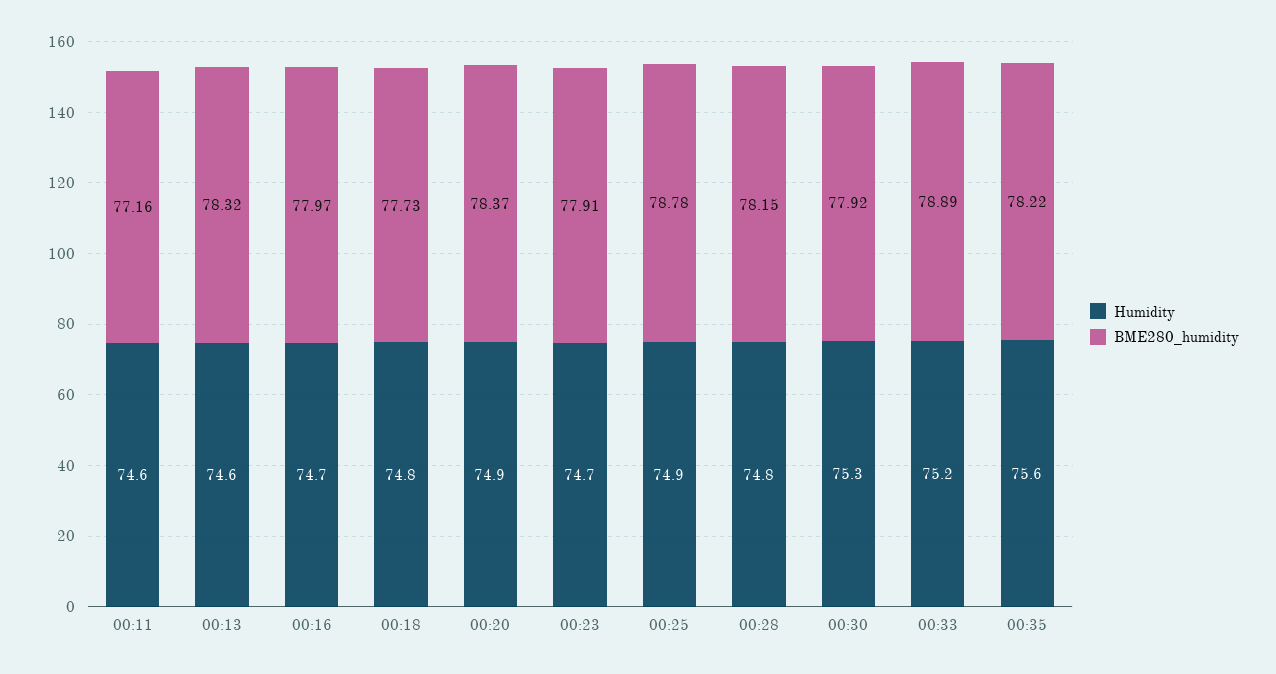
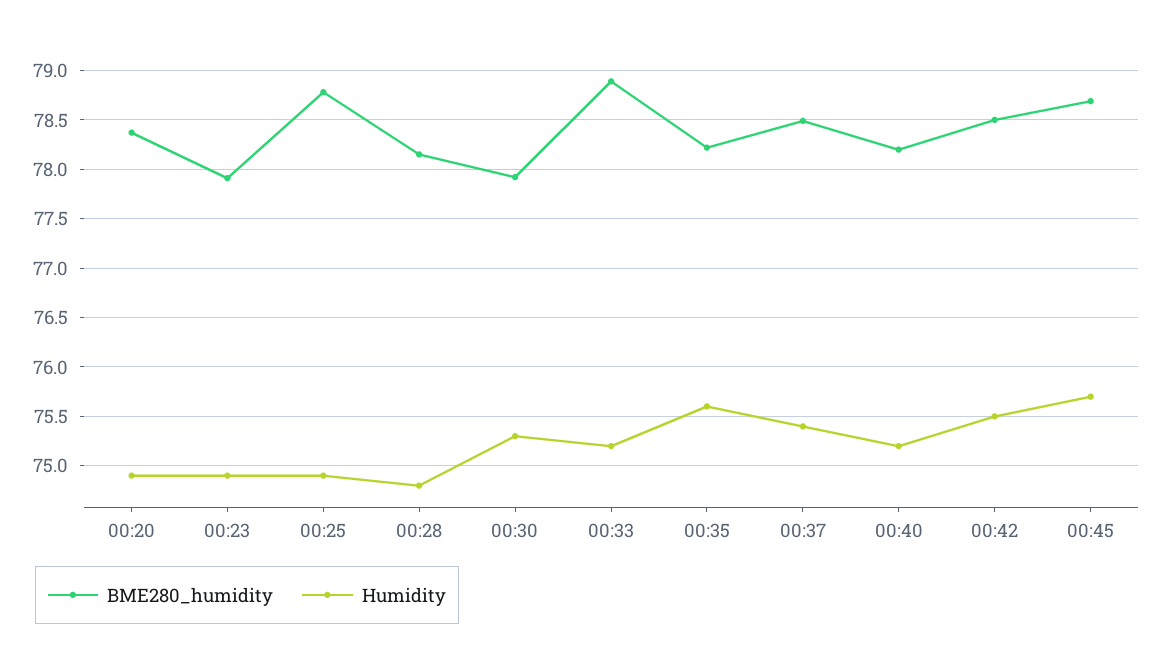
Humidity, 00:11: 74.6 -> none
BME280_humidity, 00:11: 77.16 -> none
Humidity, 00:13: 74.6 -> none
BME280_humidity, 00:13: 78.32 -> none
Humidity, 00:16: 74.7 -> none
BME280_humidity, 00:16: 77.97 -> none
Humidity, 00:18: 74.8 -> none
BME280_humidity, 00:18: 77.73 -> none
Humidity, 00:23: 74.7 -> 74.9
BME280_humidity, 00:37: none -> 78.5
Humidity, 00:37: none -> 75.4
BME280_humidity, 00:40: none -> 78.2
Humidity, 00:40: none -> 75.2
BME280_humidity, 00:42: none -> 78.5
Humidity, 00:42: none -> 75.5
BME280_humidity, 00:45: none -> 78.7
Humidity, 00:45: none -> 75.7

